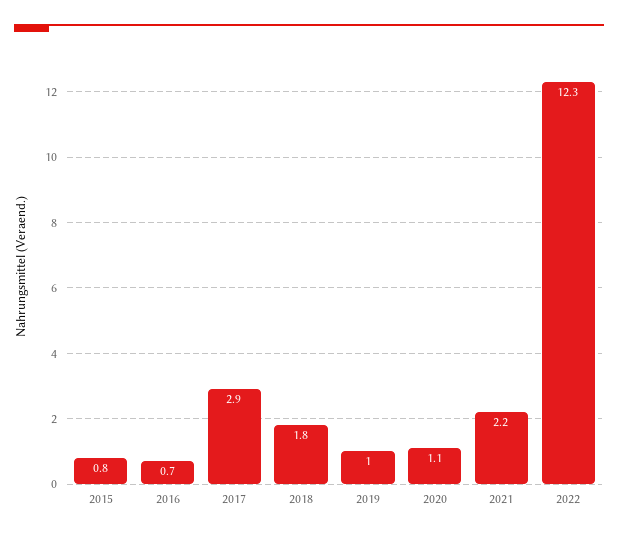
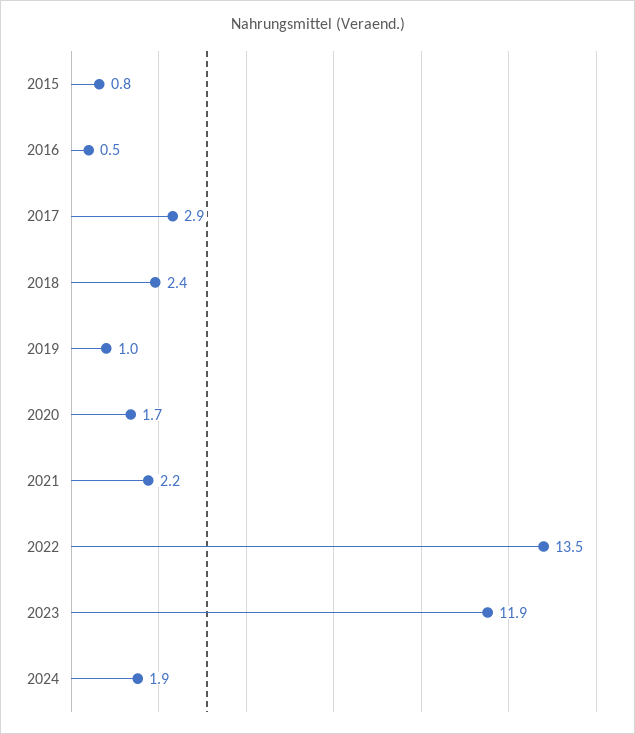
2016: 0.7 -> 0.5
2018: 1.8 -> 2.4
2020: 1.1 -> 1.7
2022: 12.3 -> 13.5
2023: none -> 11.9
2024: none -> 1.9

